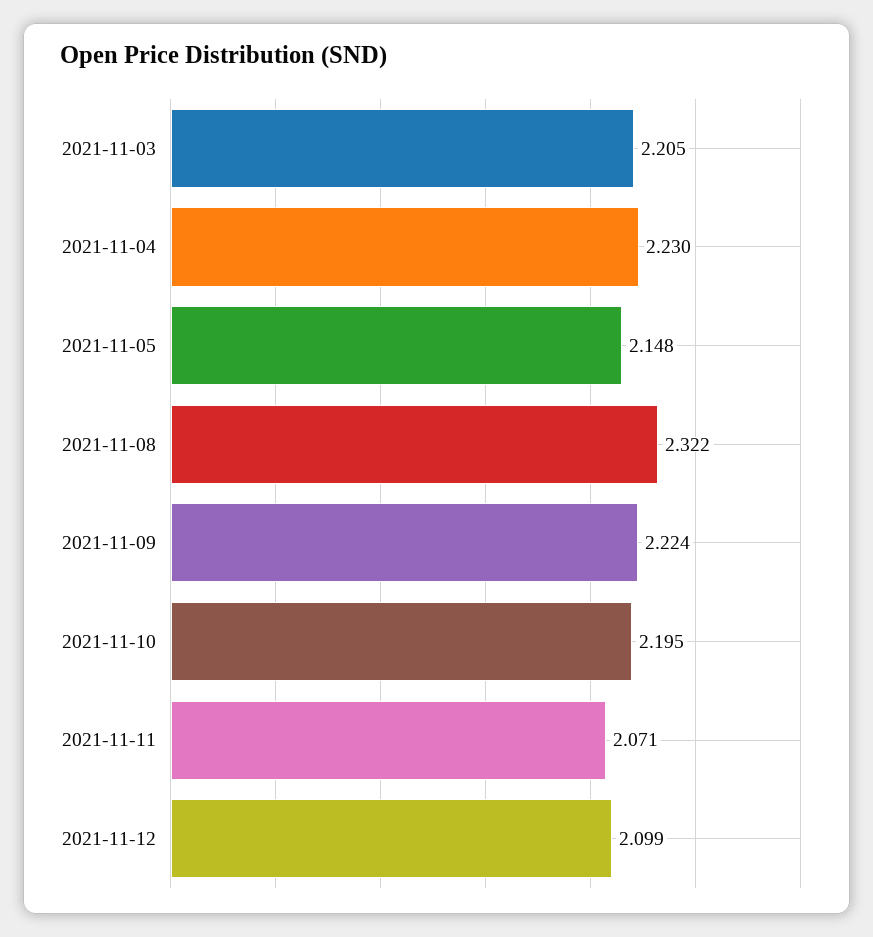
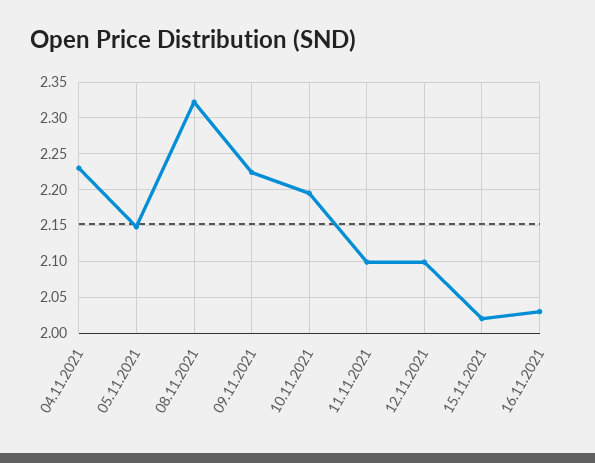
2021-11-03: 2.205 -> none
2021-11-11: 2.071 -> 2.1
15.11.2021: none -> 2.02
16.11.2021: none -> 2.03

